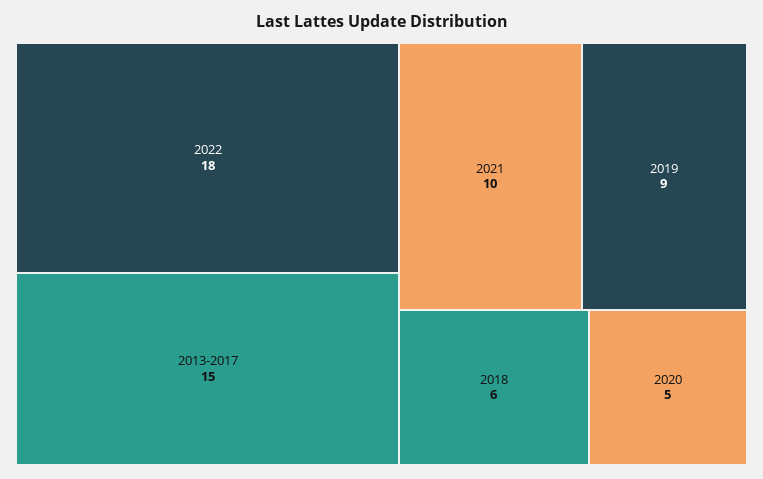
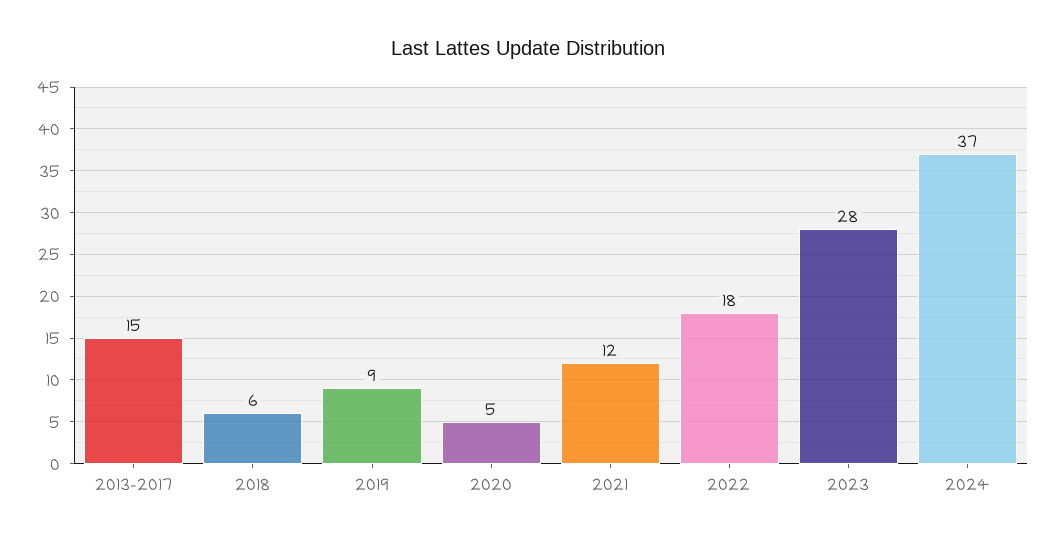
2021: 10 -> 12
2023: none -> 28
2024: none -> 37

